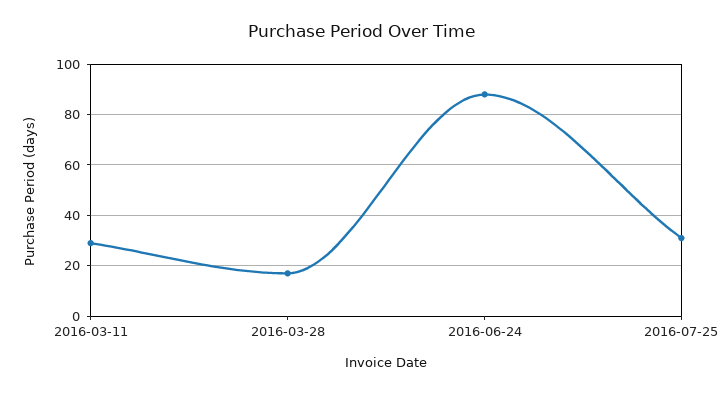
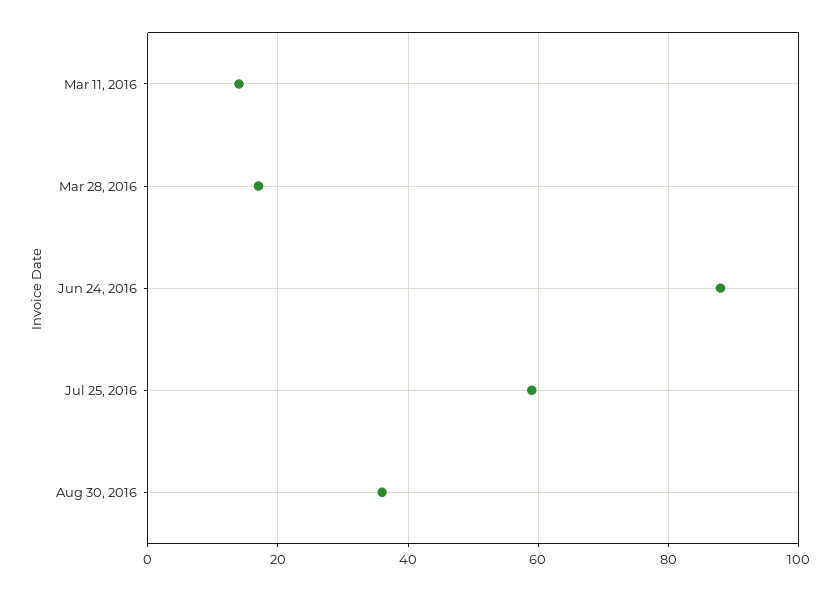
2016-03-11: 30 -> 15
2016-07-25: 30 -> 60
Aug 30, 2016: none -> 35

